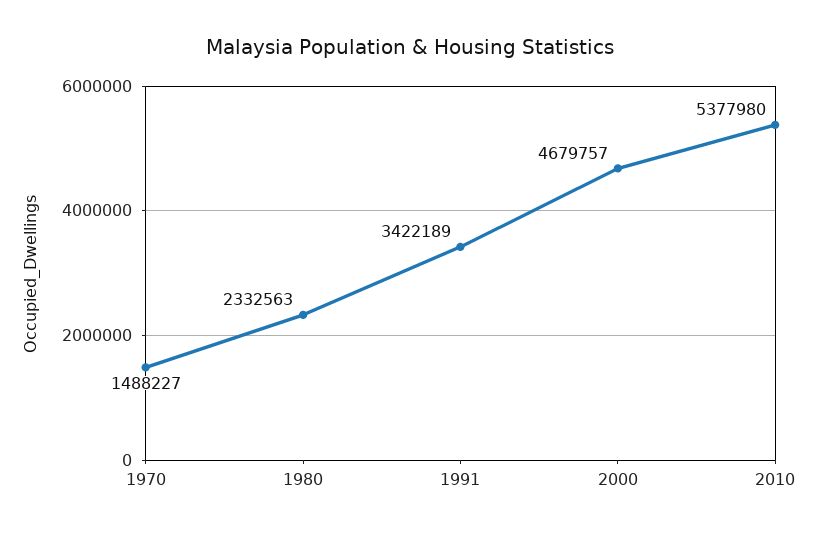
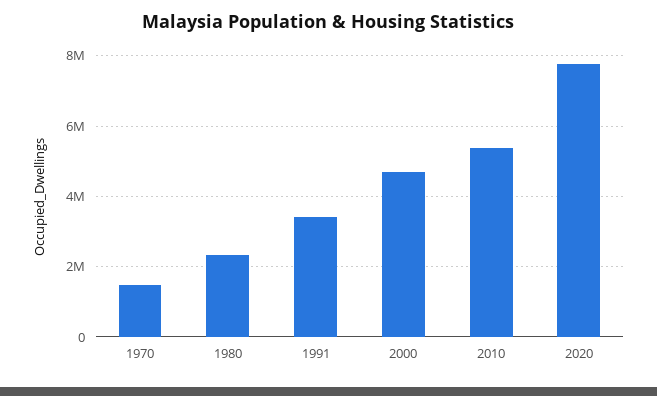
2020: none -> 7800000

